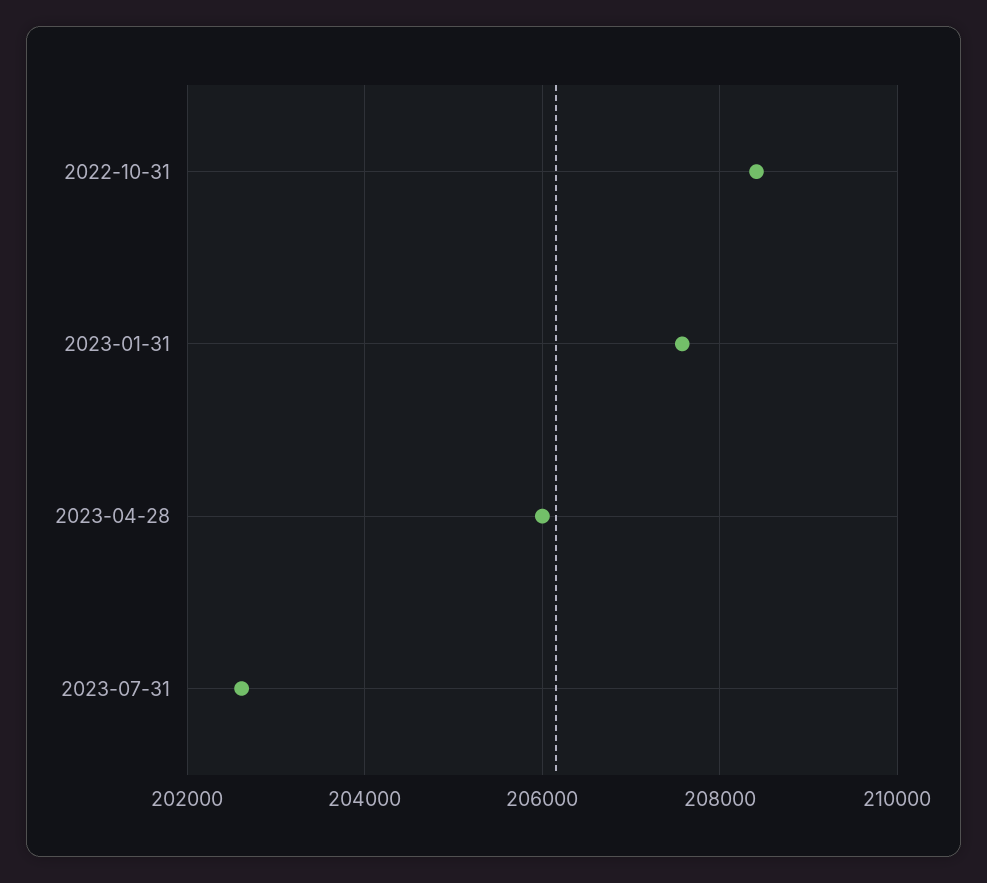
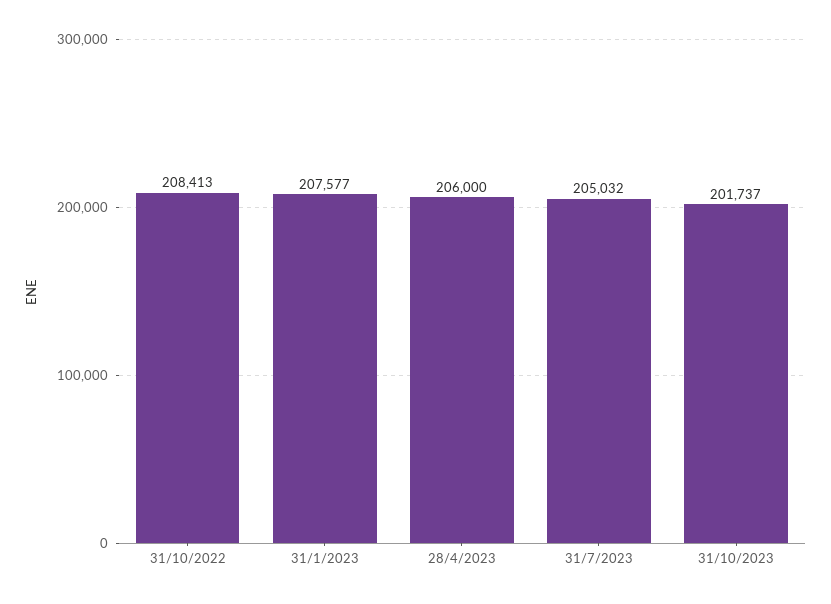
2023-07-31: 202600 -> 205032
31/10/2023: none -> 201737

